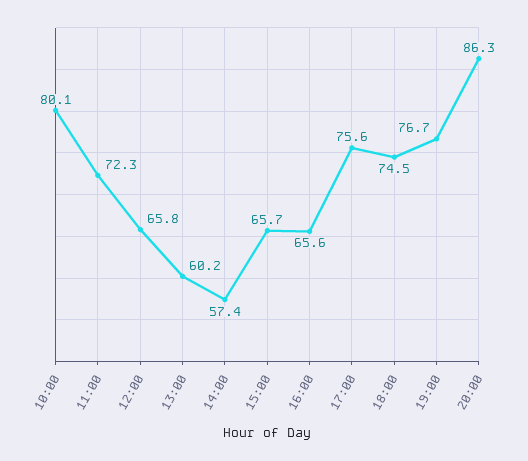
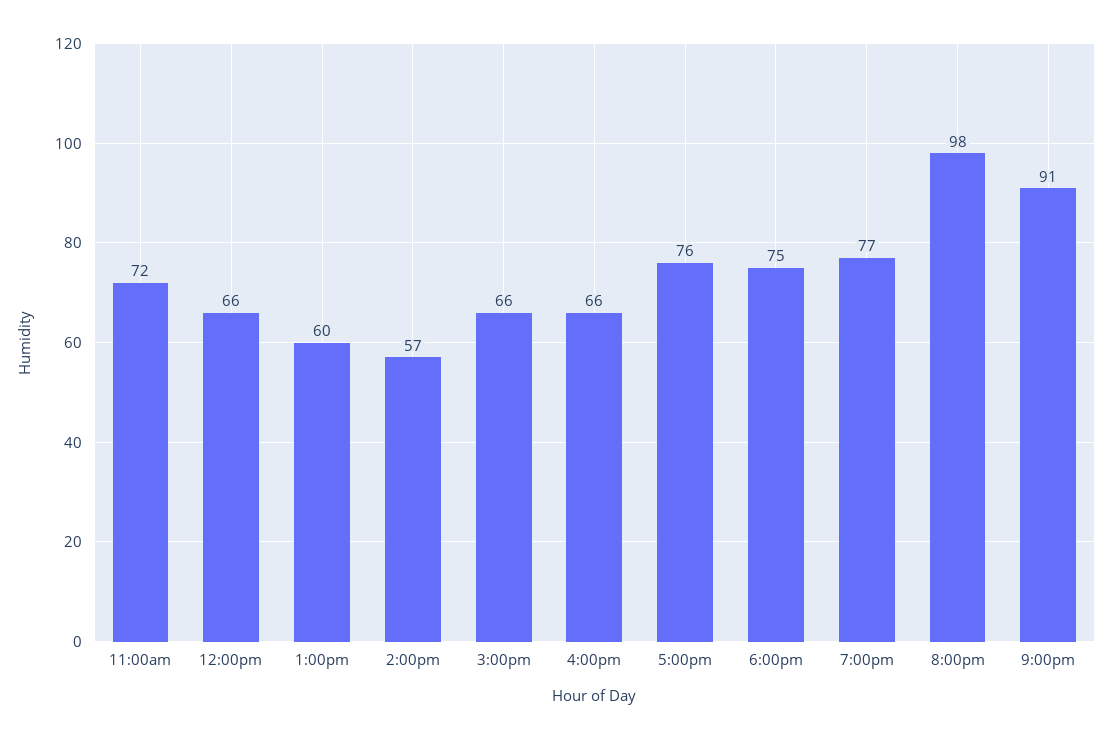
10:00: 80.1 -> none
20:00: 86.3 -> 98
9:00pm: none -> 91

